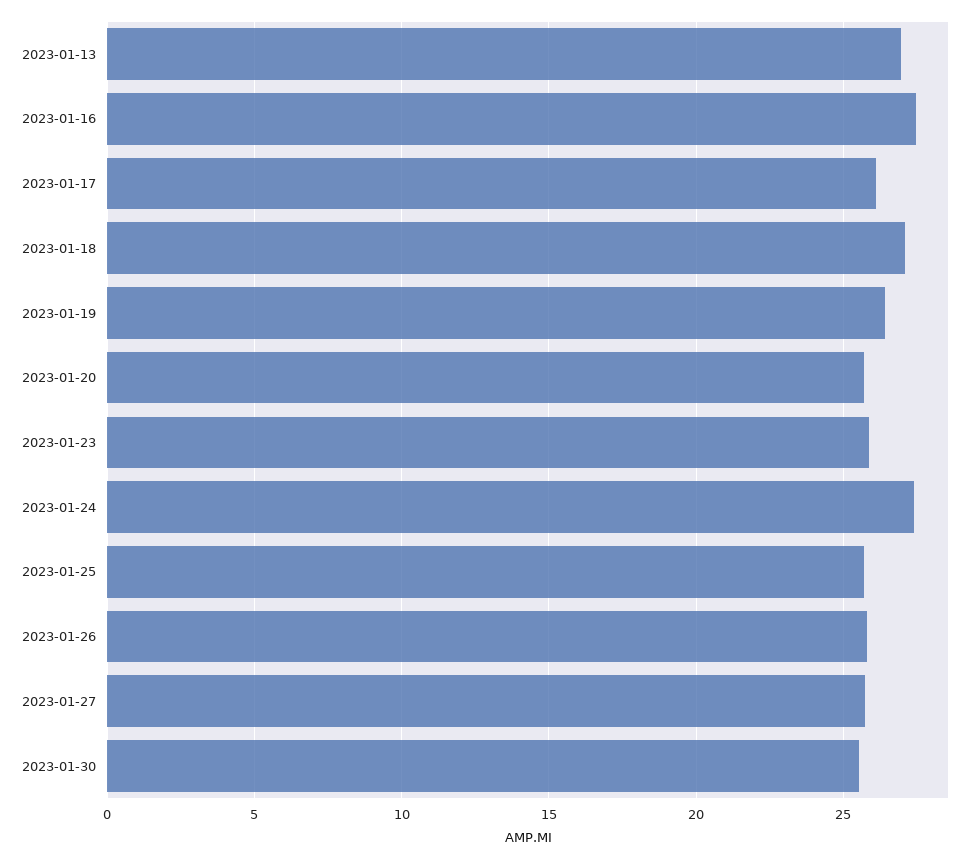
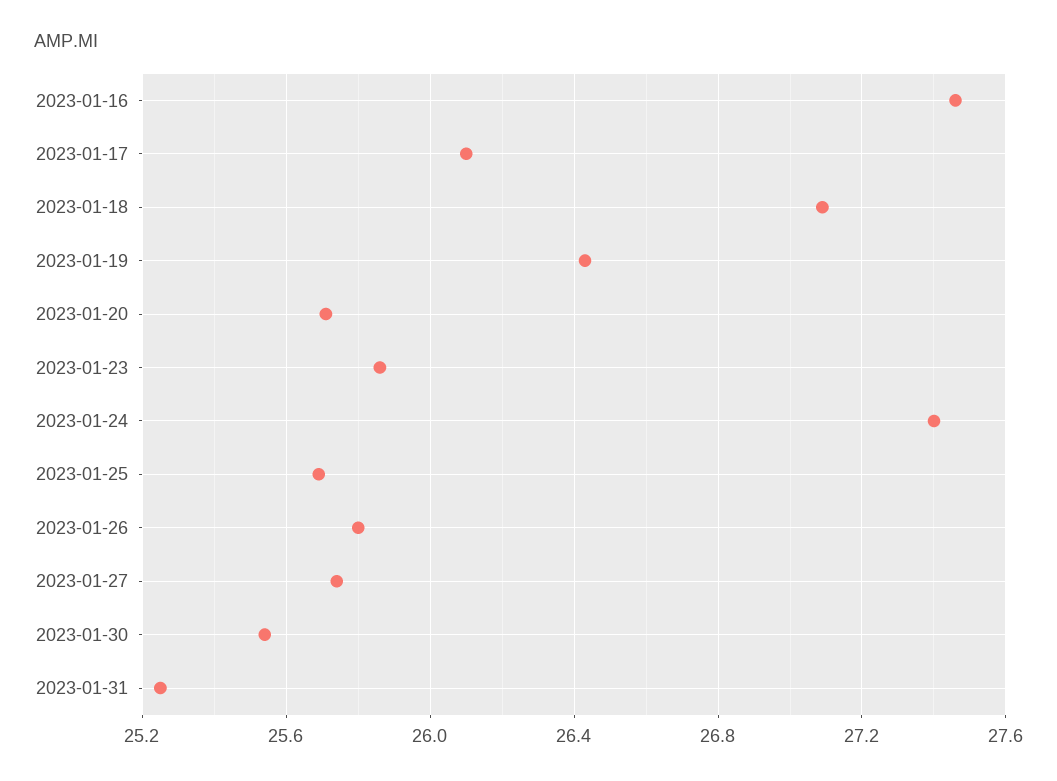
2023-01-13: 27 -> none
2023-01-31: none -> 25.25

